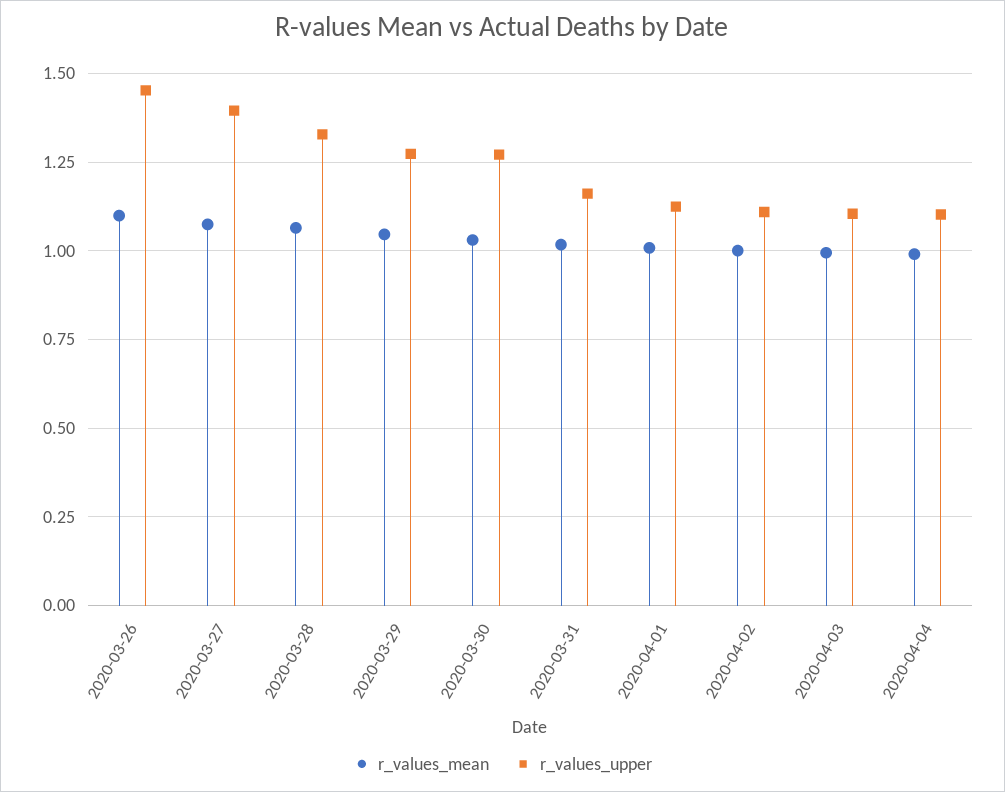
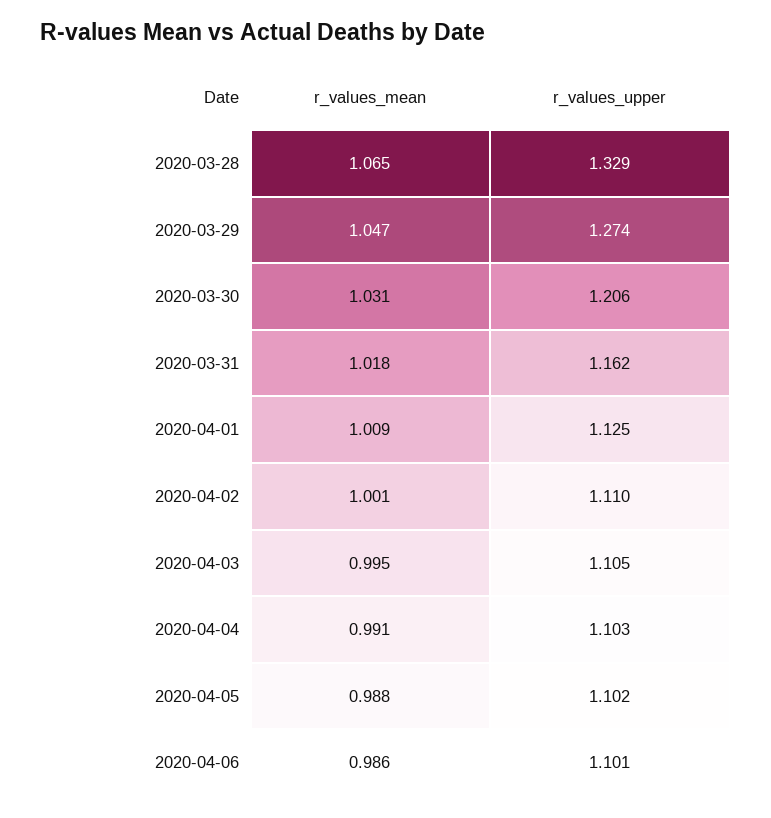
r_values_mean, 2020-03-26: 1.1 -> none
r_values_upper, 2020-03-26: 1.45 -> none
r_values_mean, 2020-03-27: 1.075 -> none
r_values_upper, 2020-03-27: 1.4 -> none
r_values_upper, 2020-03-30: 1.275 -> 1.206
r_values_mean, 2020-04-05: none -> 0.988
r_values_upper, 2020-04-05: none -> 1.102
r_values_mean, 2020-04-06: none -> 0.986
r_values_upper, 2020-04-06: none -> 1.101

